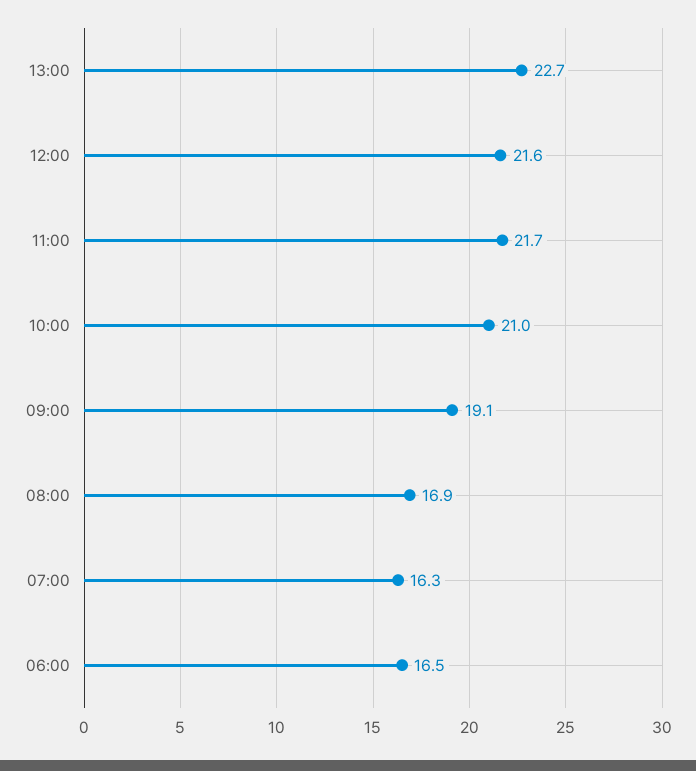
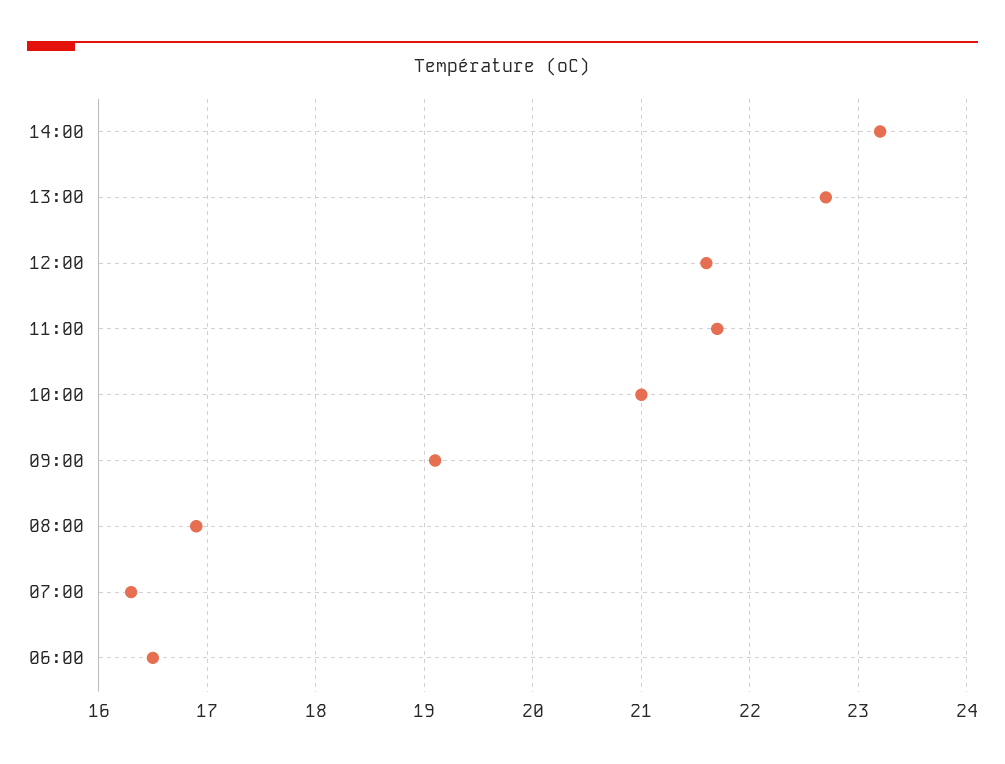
14:00: none -> 23.2

